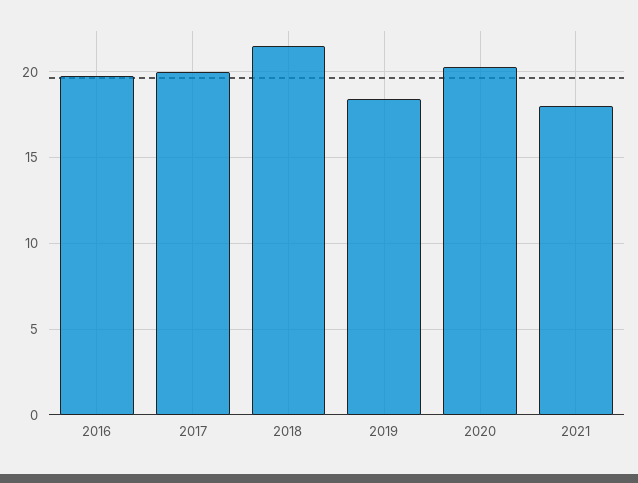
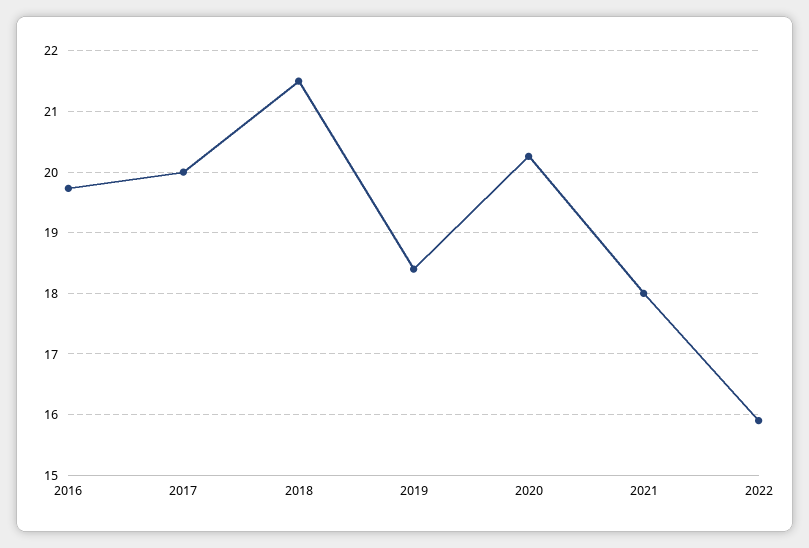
2022: none -> 15.9

